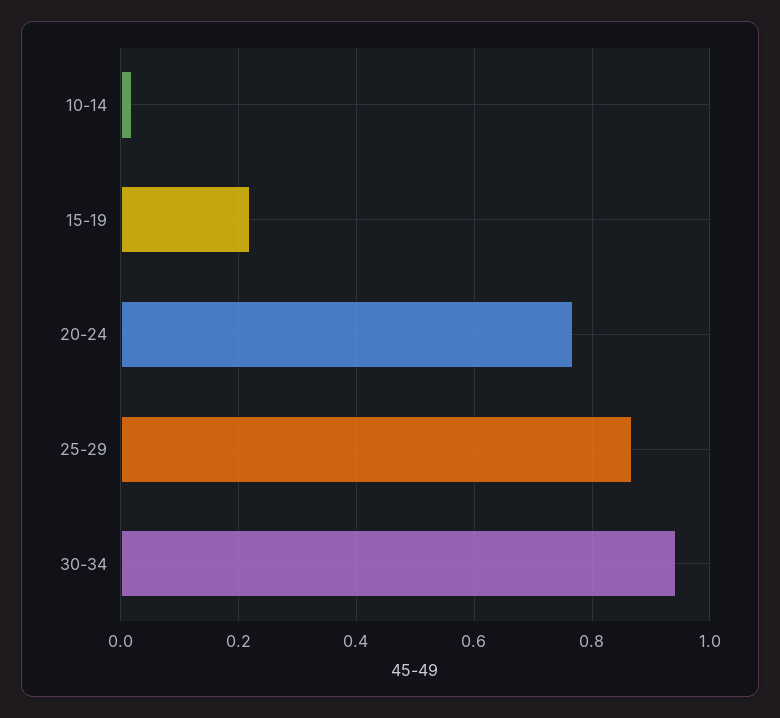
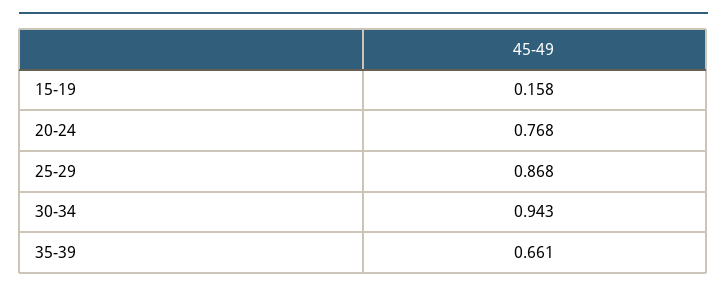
10-14: 0.02 -> none
15-19: 0.22 -> 0.158
35-39: none -> 0.661

